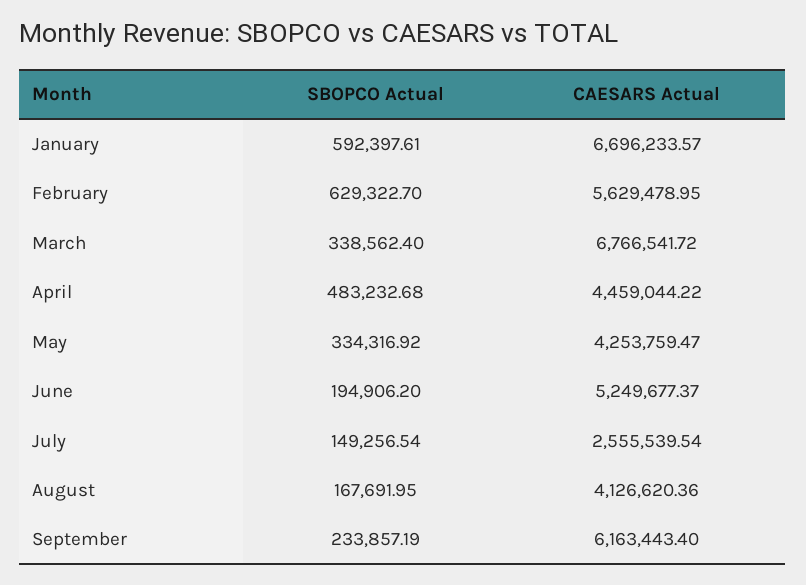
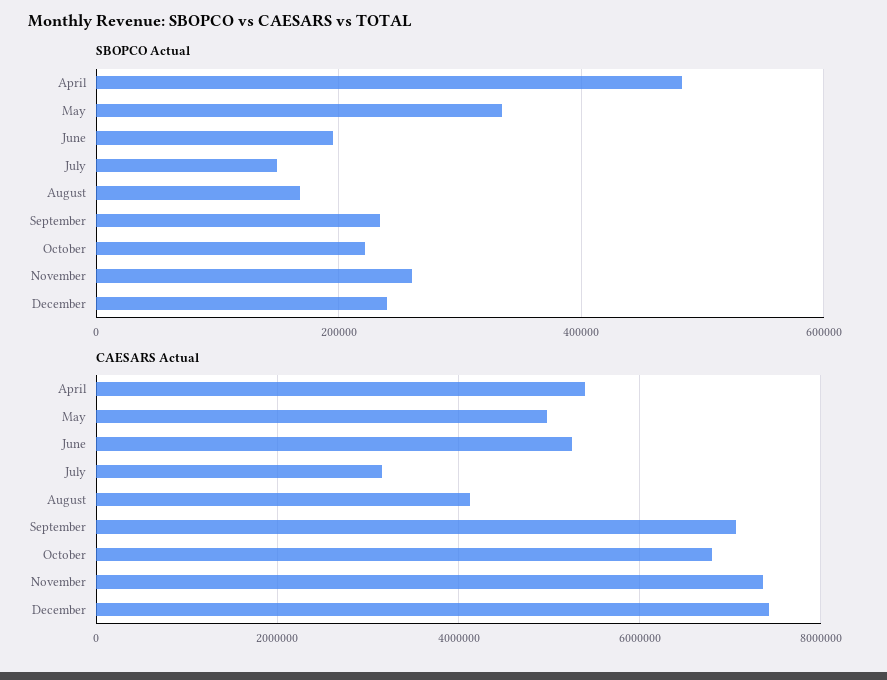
SBOPCO Actual, January: 592397.61 -> none
CAESARS Actual, January: 6696233.57 -> none
SBOPCO Actual, February: 629322.7 -> none
CAESARS Actual, February: 5629478.95 -> none
SBOPCO Actual, March: 338562.4 -> none
CAESARS Actual, March: 6766541.72 -> none
CAESARS Actual, April: 4459044.22 -> 5400000
CAESARS Actual, May: 4253759.47 -> 5000000
CAESARS Actual, July: 2555539.54 -> 3200000
CAESARS Actual, September: 6163443.4 -> 7000000
SBOPCO Actual, October: none -> 220000
SBOPCO Actual, November: none -> 260000
SBOPCO Actual, December: none -> 240000
CAESARS Actual, October: none -> 6800000
CAESARS Actual, November: none -> 7400000
CAESARS Actual, December: none -> 7400000

